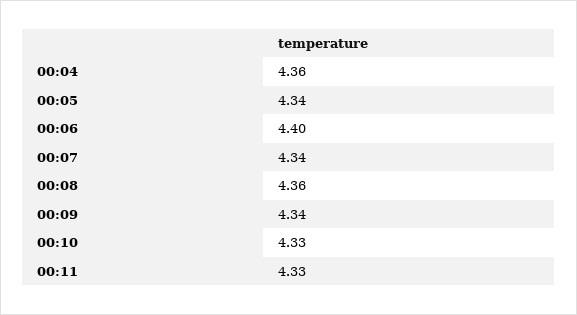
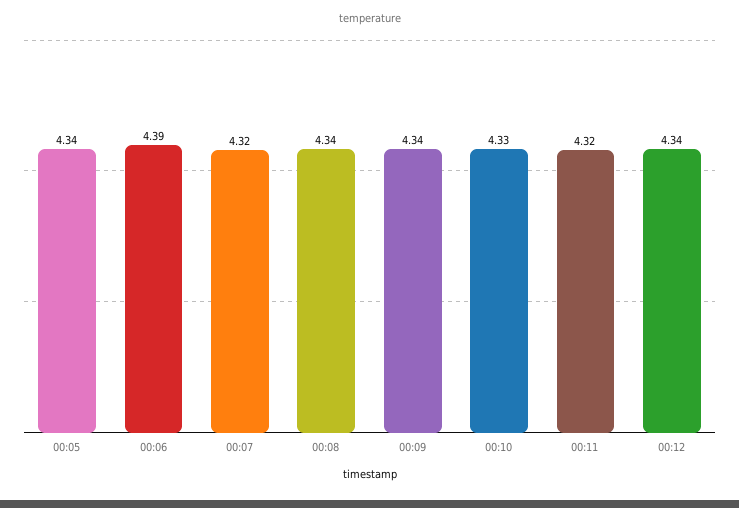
00:04: 4.36 -> none
00:06: 4.4 -> 4.39
00:07: 4.34 -> 4.32
00:08: 4.36 -> 4.34
00:11: 4.33 -> 4.32
00:12: none -> 4.34

